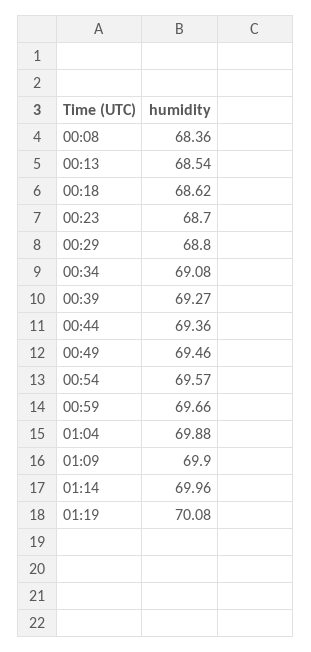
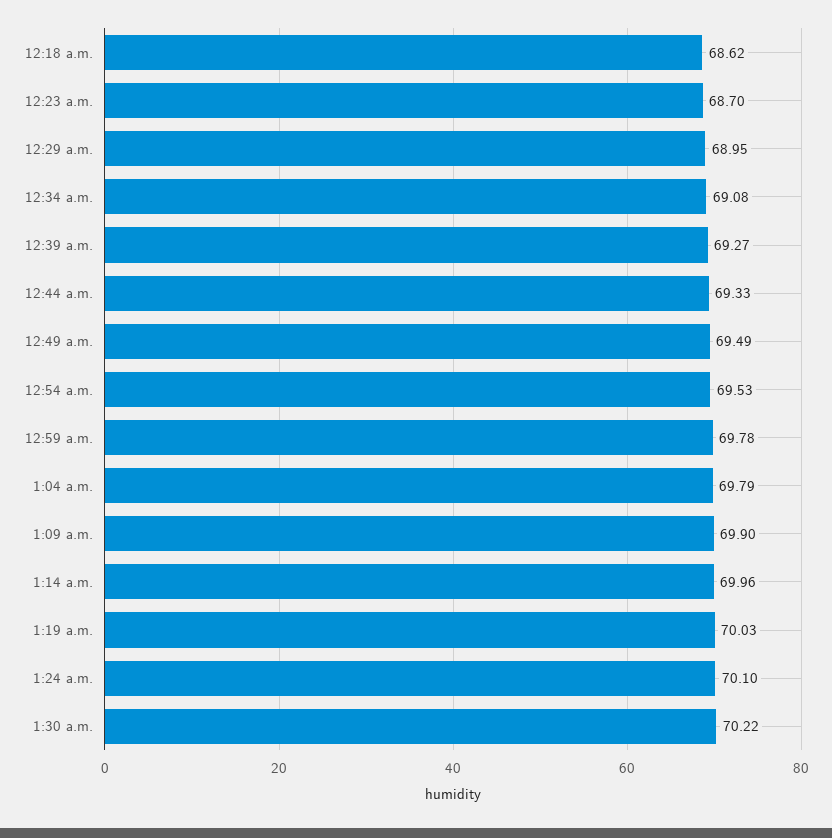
00:08: 68.36 -> none
00:13: 68.54 -> none
00:29: 68.8 -> 68.95
00:44: 69.36 -> 69.33
00:49: 69.46 -> 69.49
00:54: 69.57 -> 69.53
00:59: 69.66 -> 69.78
01:04: 69.88 -> 69.79
01:19: 70.08 -> 70.03
1:24 a.m.: none -> 70.1
1:30 a.m.: none -> 70.22

